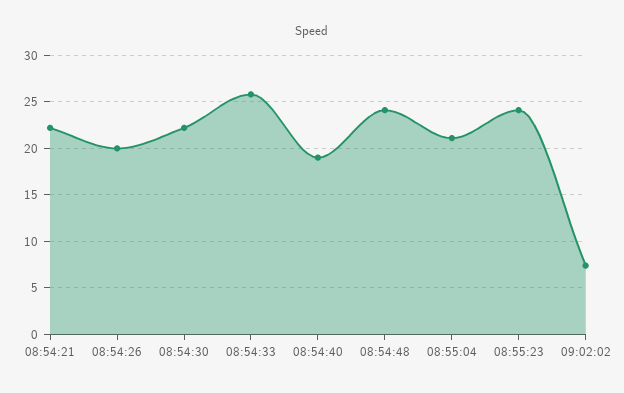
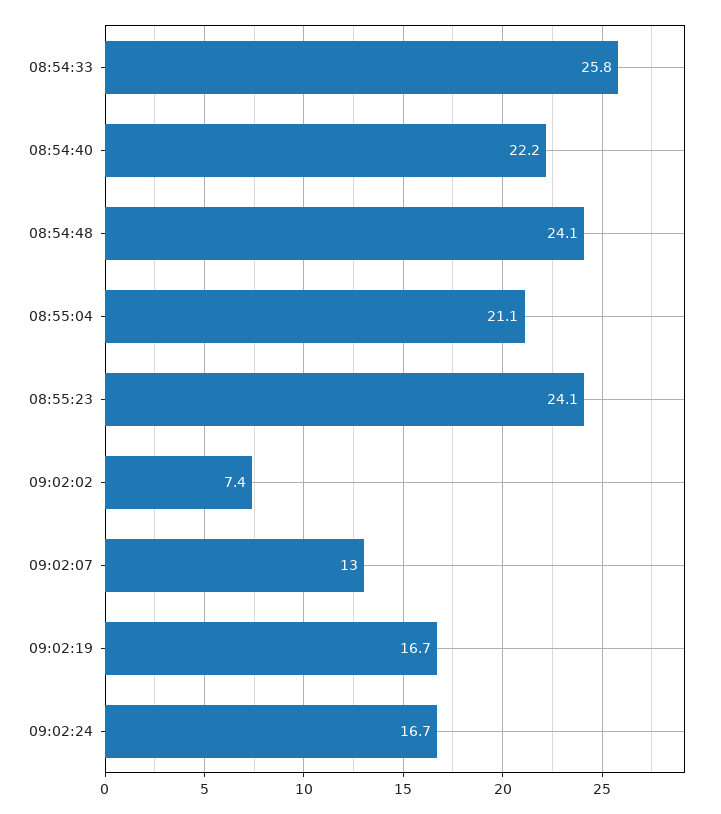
08:54:21: 22 -> none
08:54:26: 20 -> none
08:54:30: 22 -> none
08:54:40: 19 -> 22.2
09:02:07: none -> 13
09:02:19: none -> 16.7
09:02:24: none -> 16.7

